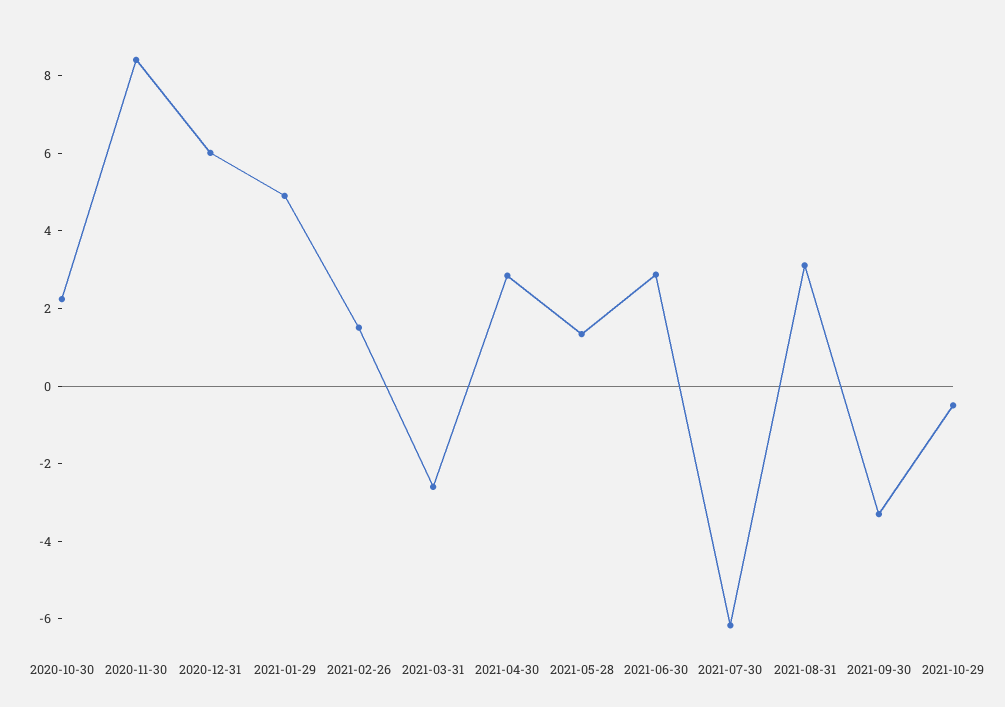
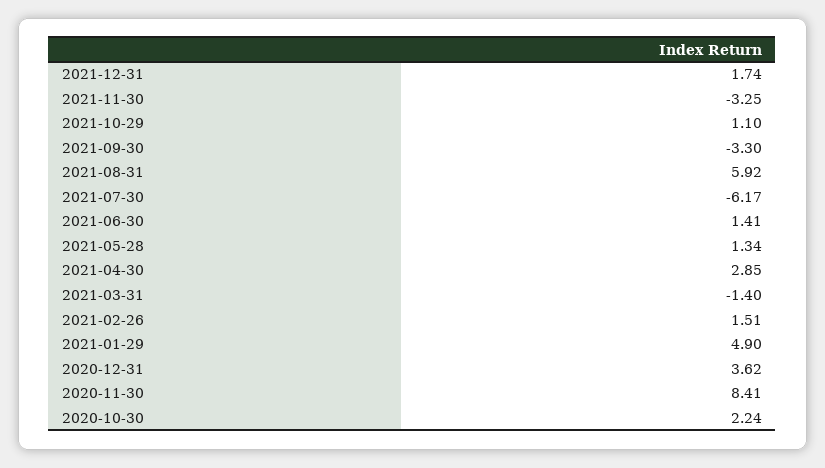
2020-12-31: 6 -> 3.62
2021-03-31: -2.5 -> -1.4
2021-06-30: 3 -> 1.41
2021-08-31: 3 -> 5.92
2021-10-29: -0.5 -> 1.1
2021-12-31: none -> 1.74
2021-11-30: none -> -3.25

